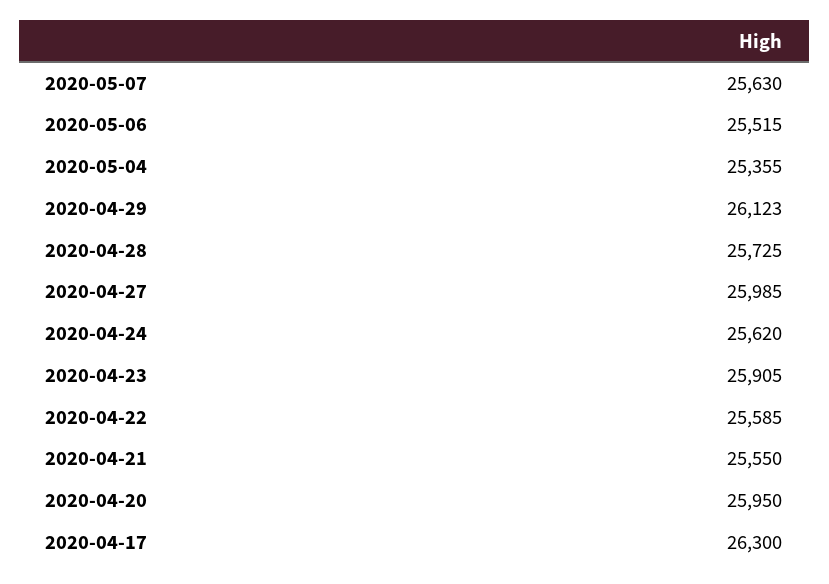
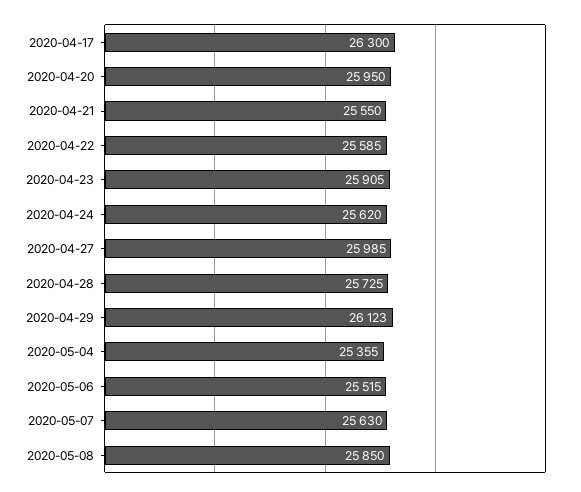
2020-05-08: none -> 25850

